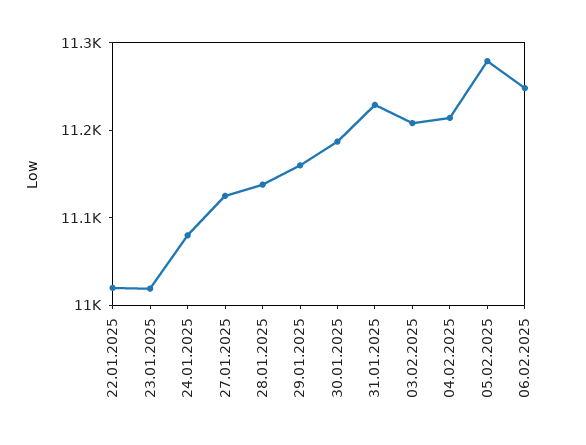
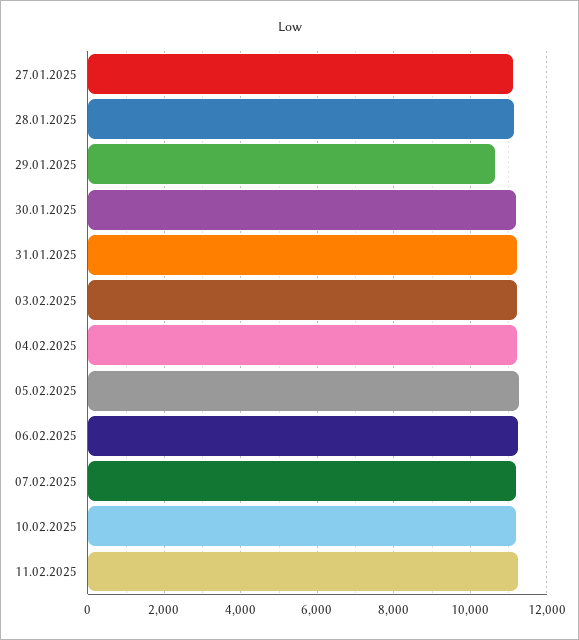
22.01.2025: 11020 -> none
23.01.2025: 11020 -> none
24.01.2025: 11080 -> none
29.01.2025: 11160 -> 10600
07.02.2025: none -> 11200
10.02.2025: none -> 11200
11.02.2025: none -> 11200

